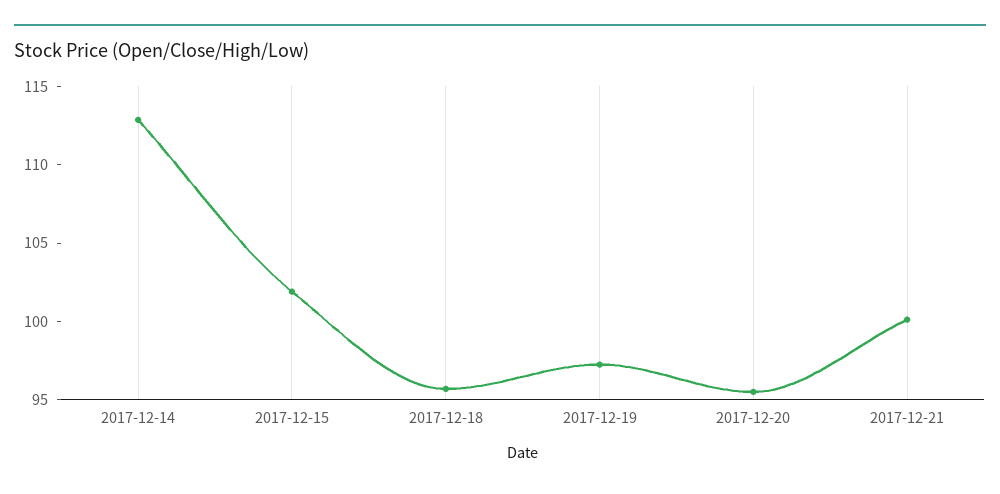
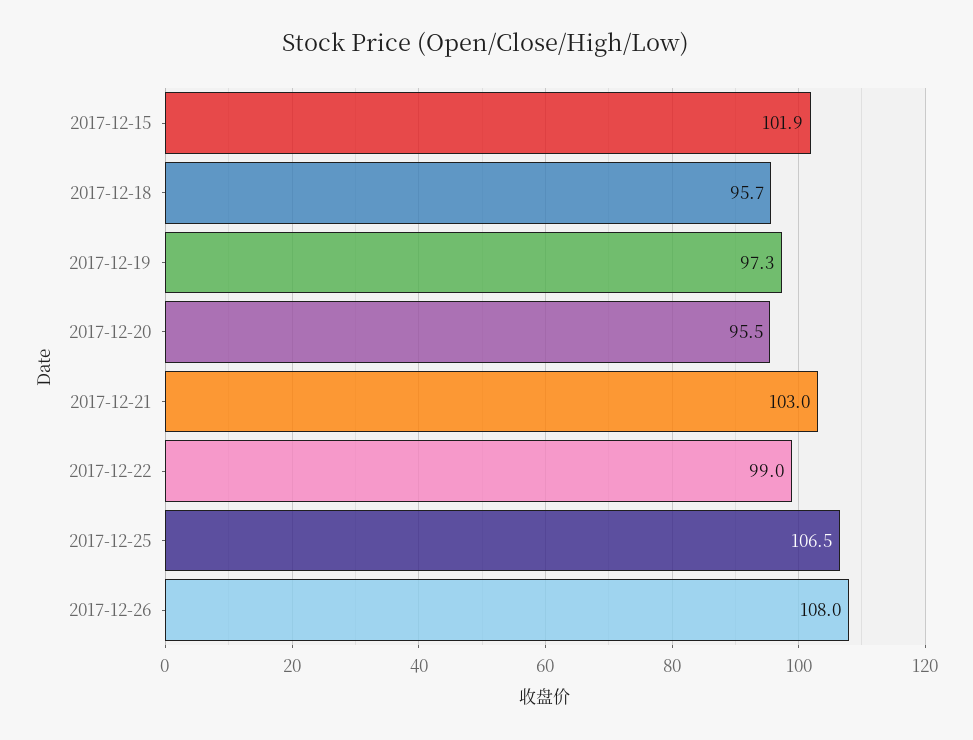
2017-12-14: 113 -> none
2017-12-21: 100 -> 103
2017-12-22: none -> 99
2017-12-25: none -> 106.5
2017-12-26: none -> 108

